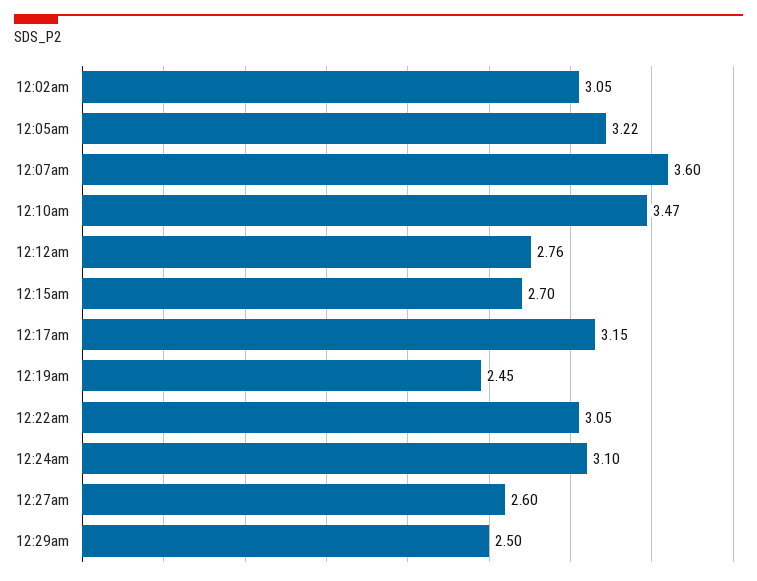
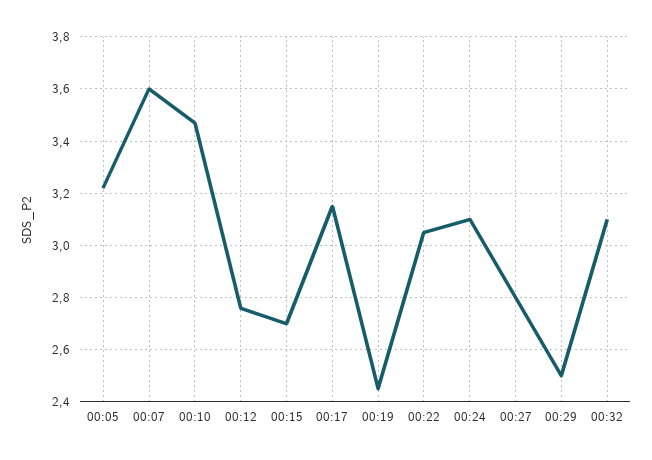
12:02am: 3.05 -> none
12:27am: 2.6 -> 2.8
00:32: none -> 3.1

